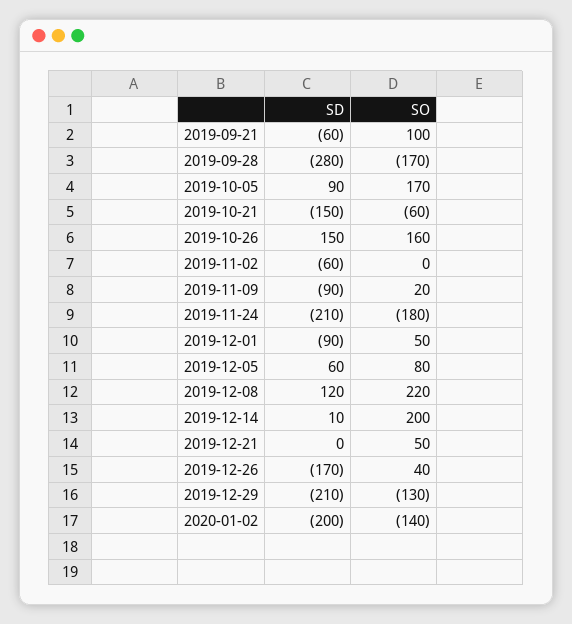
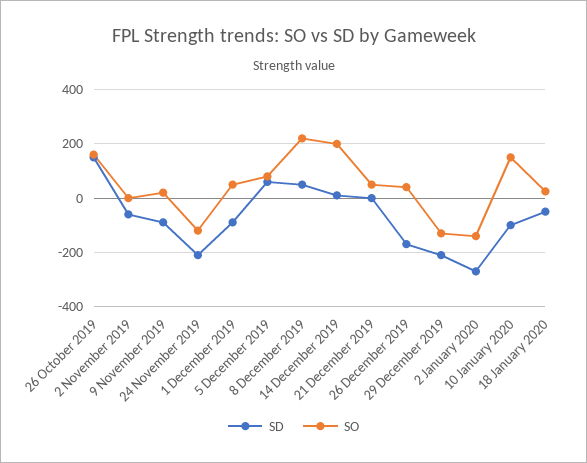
SD, 2019-09-21: -60 -> none
SO, 2019-09-21: 100 -> none
SD, 2019-09-28: -280 -> none
SO, 2019-09-28: -170 -> none
SD, 2019-10-05: 90 -> none
SO, 2019-10-05: 170 -> none
SD, 2019-10-21: -150 -> none
SO, 2019-10-21: -60 -> none
SO, 2019-11-24: -180 -> -125
SD, 2019-12-08: 120 -> 50
SD, 2020-01-02: -200 -> -275
SD, 10 January 2020: none -> -100
SO, 10 January 2020: none -> 150
SD, 18 January 2020: none -> -50
SO, 18 January 2020: none -> 25

